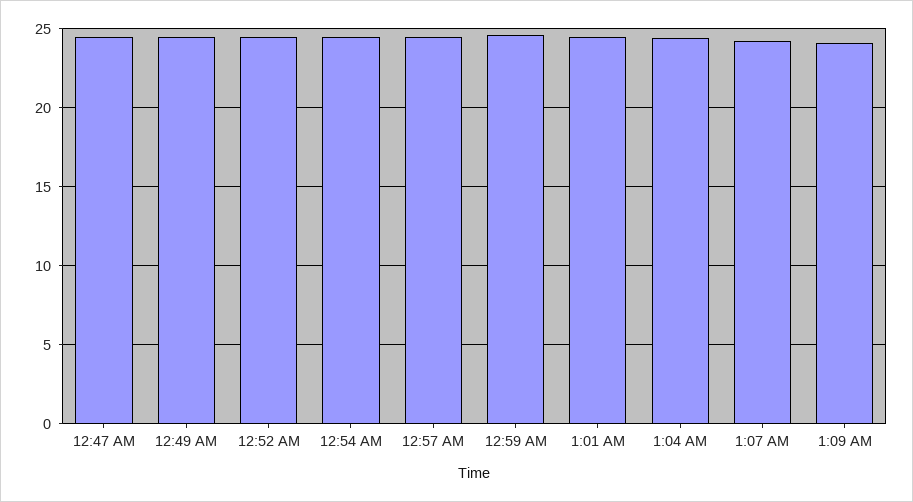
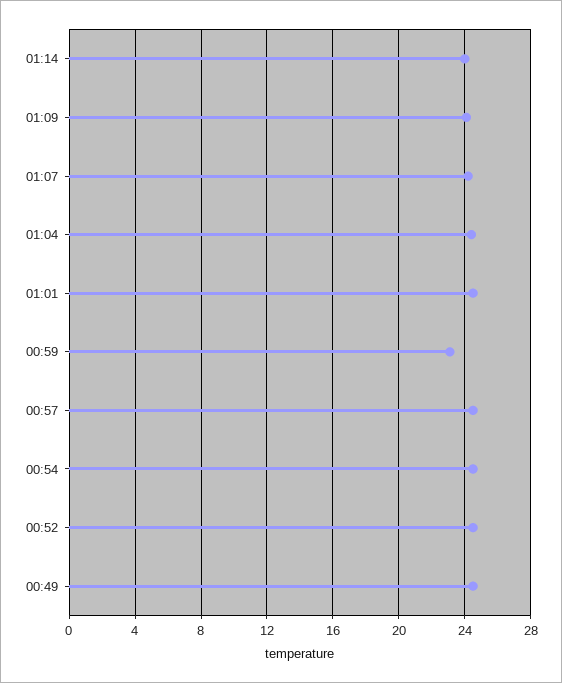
12:47 AM: 24.5 -> none
12:59 AM: 24.5 -> 23
01:14: none -> 24

